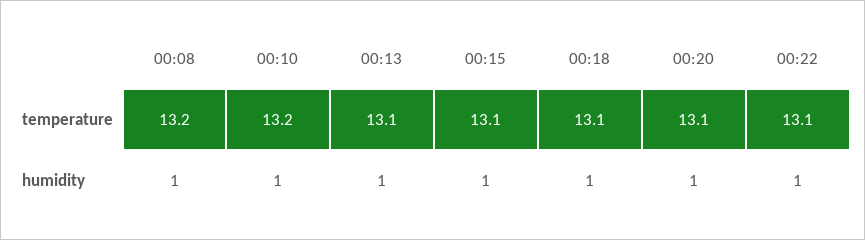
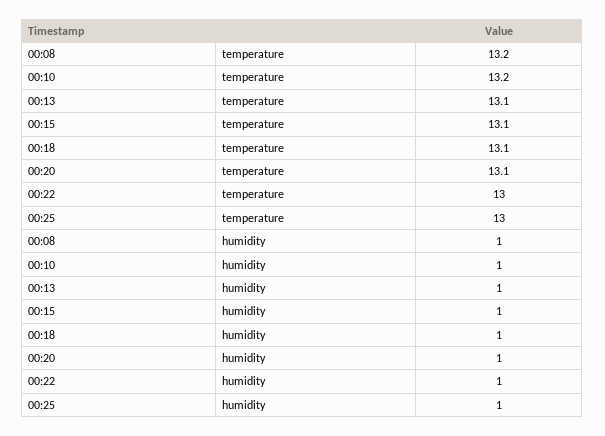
00:22, temperature: 13.1 -> 13
00:25, temperature: none -> 13
00:25, humidity: none -> 1

